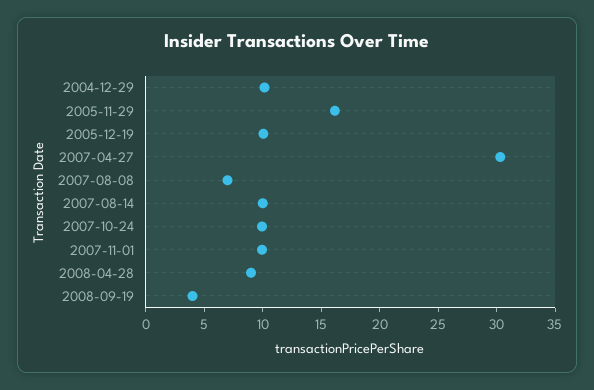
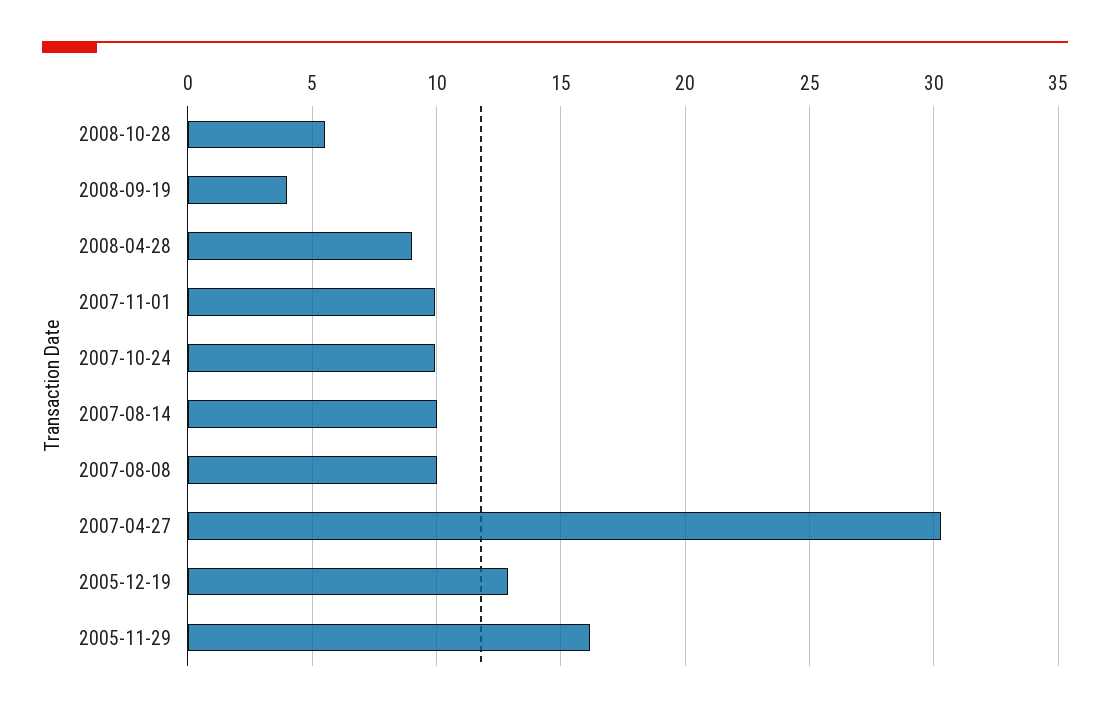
2004-12-29: 10 -> none
2005-12-19: 10 -> 13
2007-08-08: 7 -> 10
2008-10-28: none -> 5.5

